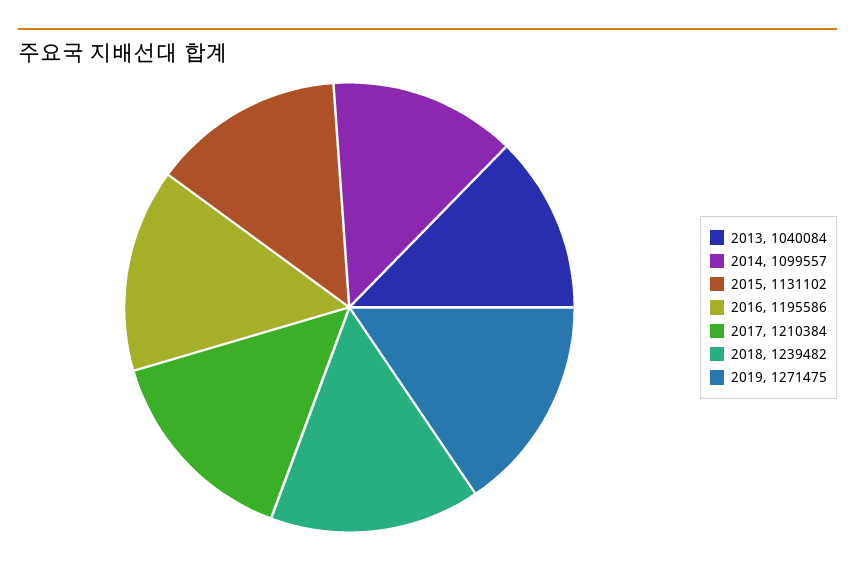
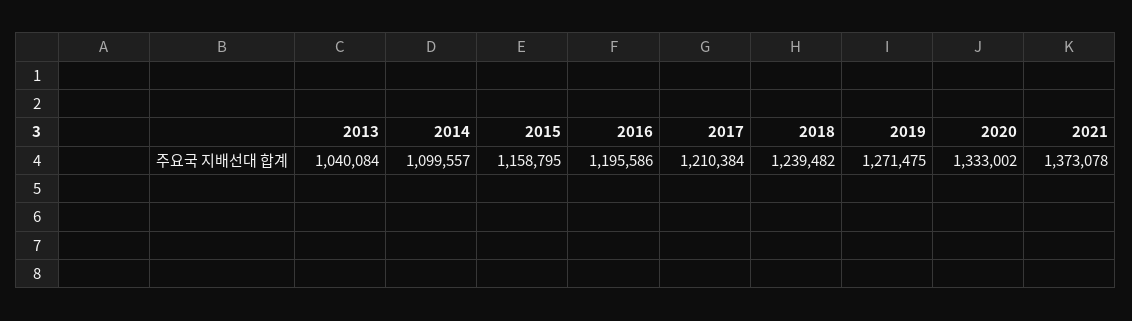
2015: 1131102 -> 1158795
2020: none -> 1333002
2021: none -> 1373078

